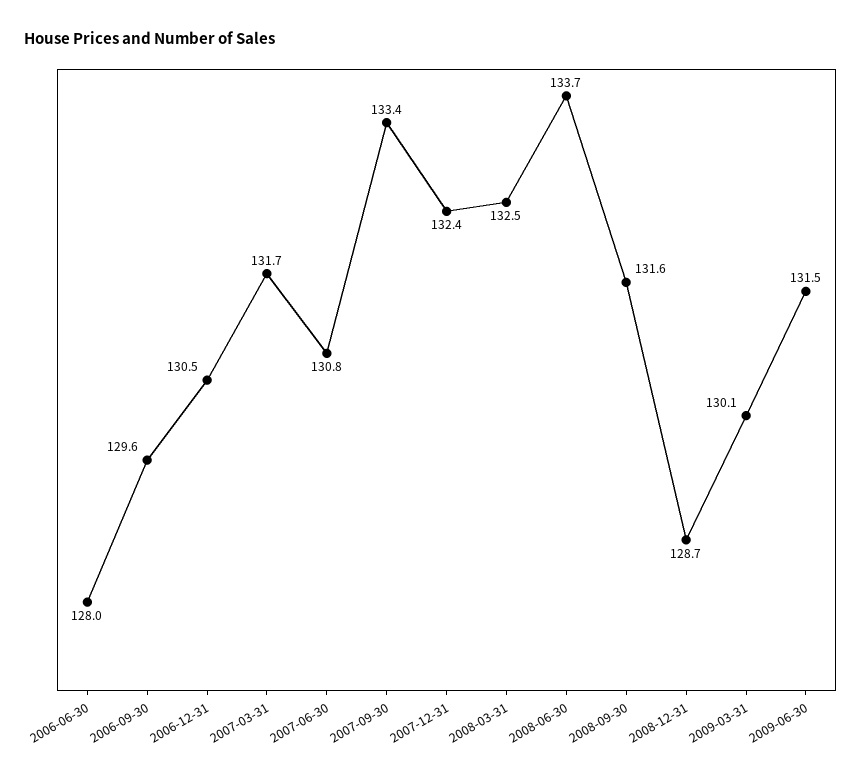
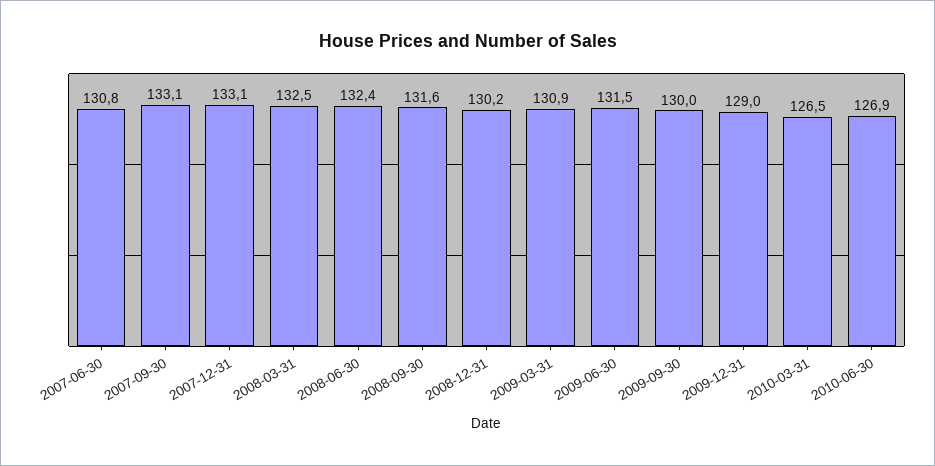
2006-06-30: 128 -> none
2006-09-30: 129.6 -> none
2006-12-31: 130.5 -> none
2007-03-31: 131.7 -> none
2007-09-30: 133.4 -> 133.1
2007-12-31: 132.4 -> 133.1
2008-06-30: 133.7 -> 132.4
2008-12-31: 128.7 -> 130.2
2009-03-31: 130.1 -> 130.9
2009-09-30: none -> 130
2009-12-31: none -> 129
2010-03-31: none -> 126.5
2010-06-30: none -> 126.9

